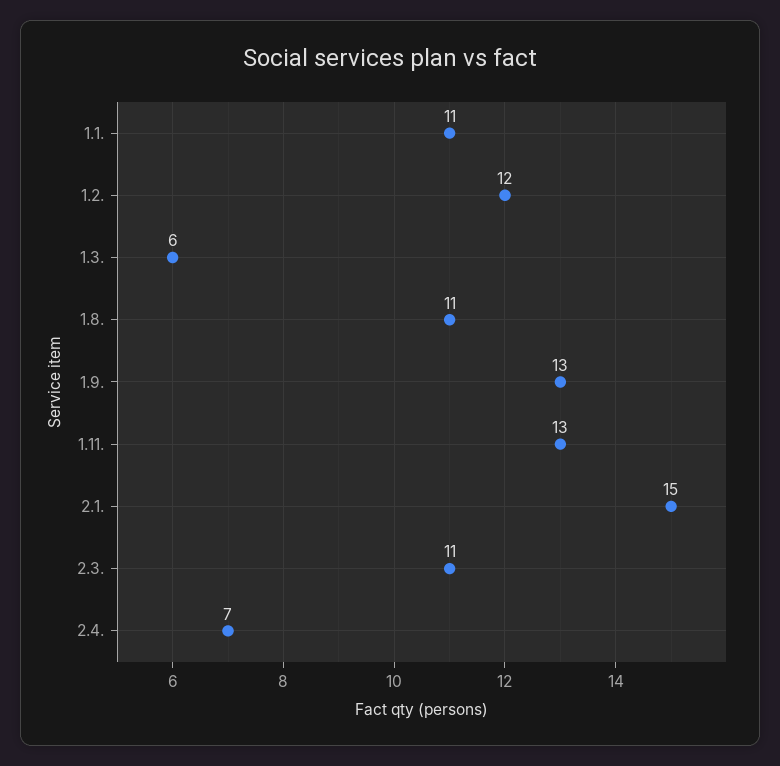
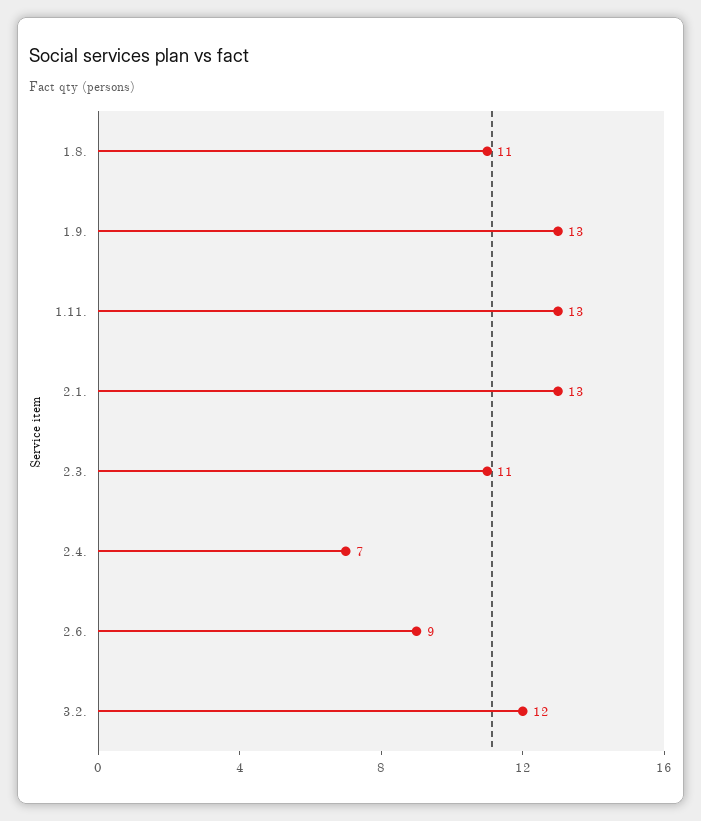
1.1.: 11 -> none
1.2.: 12 -> none
1.3.: 6 -> none
2.1.: 15 -> 13
2.6.: none -> 9
3.2.: none -> 12

